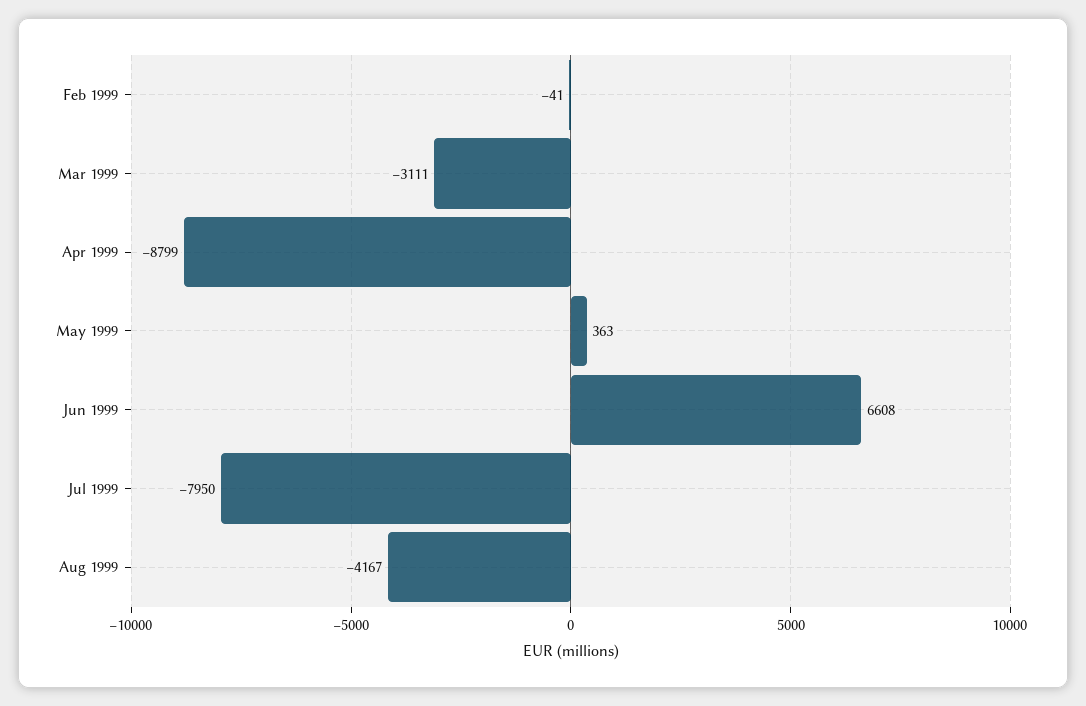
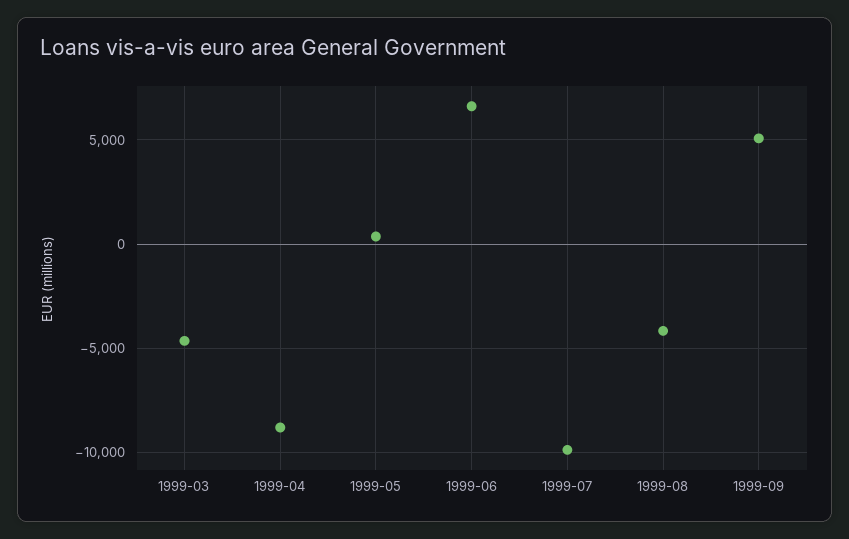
Feb 1999: -41 -> none
Mar 1999: -3111 -> -4500
Jul 1999: -7950 -> -10000
1999-09: none -> 5000

